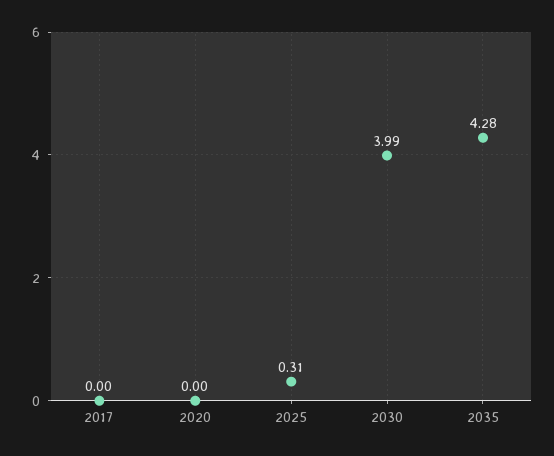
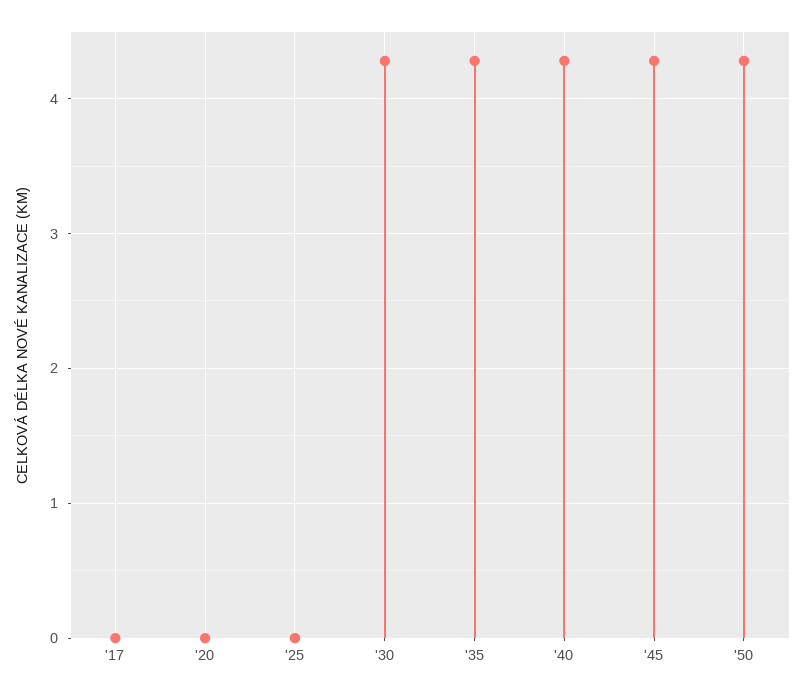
2025: 0.31 -> 0
2030: 3.99 -> 4.3
'40: none -> 4.3
'45: none -> 4.3
'50: none -> 4.3

